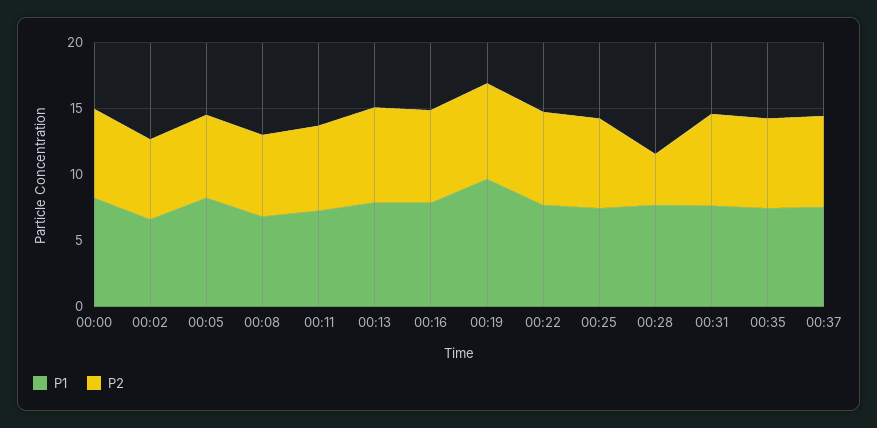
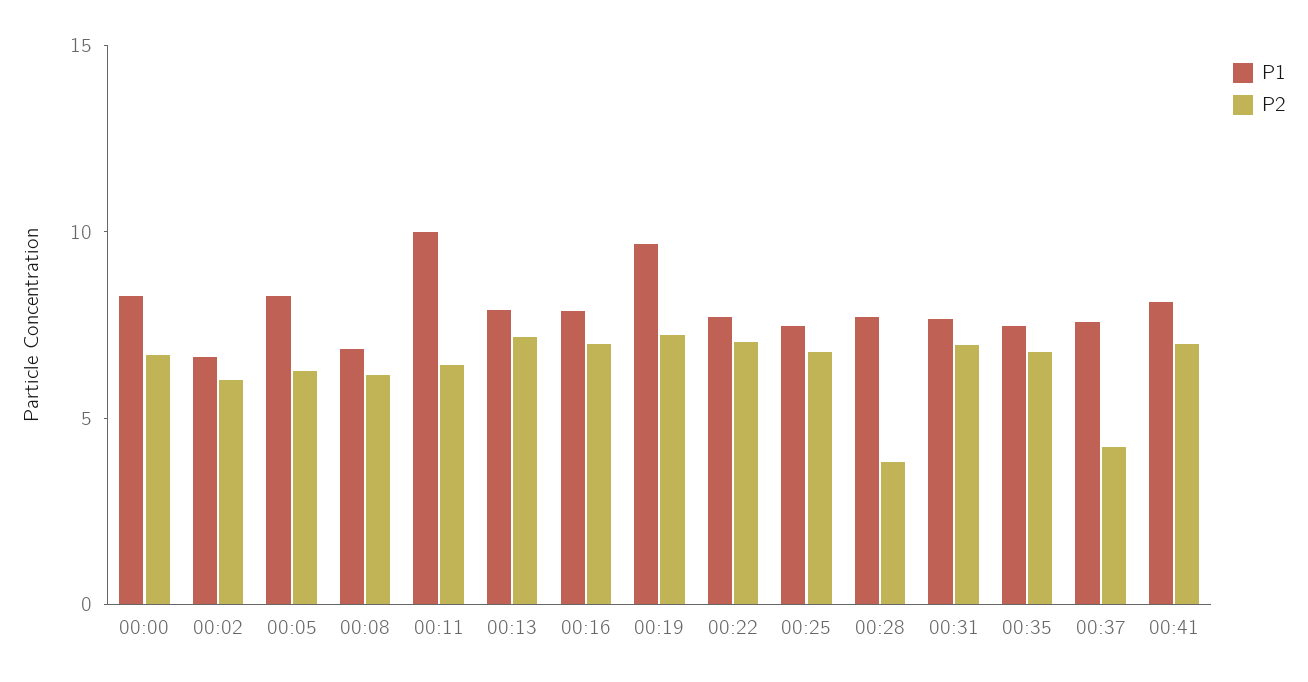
P1, 00:11: 7 -> 10
P2, 00:37: 7 -> 4
P1, 00:41: none -> 8
P2, 00:41: none -> 7

